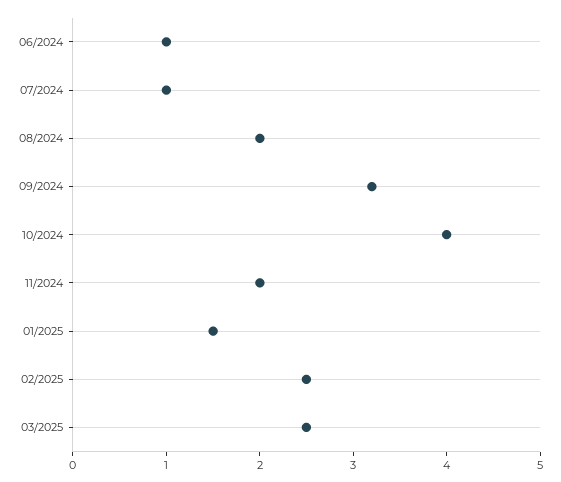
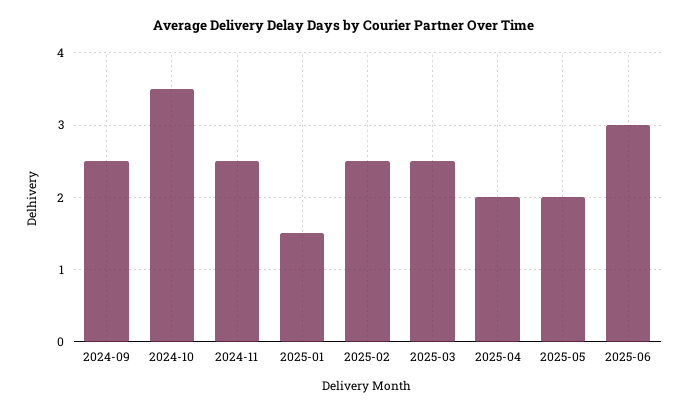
06/2024: 1 -> none
07/2024: 1 -> none
08/2024: 2 -> none
09/2024: 3.2 -> 2.5
10/2024: 4 -> 3.5
11/2024: 2 -> 2.5
2025-04: none -> 2
2025-05: none -> 2
2025-06: none -> 3

